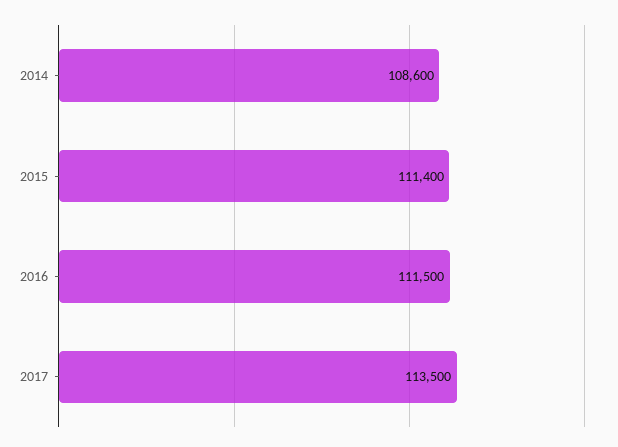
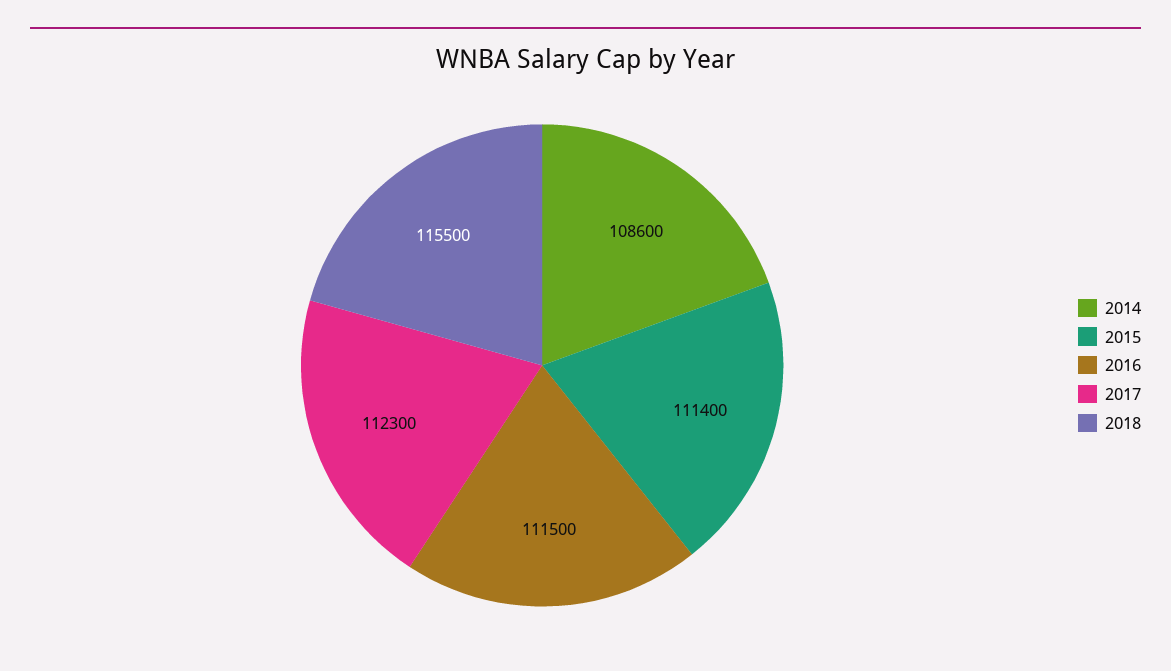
2017: 113500 -> 112300
2018: none -> 115500

